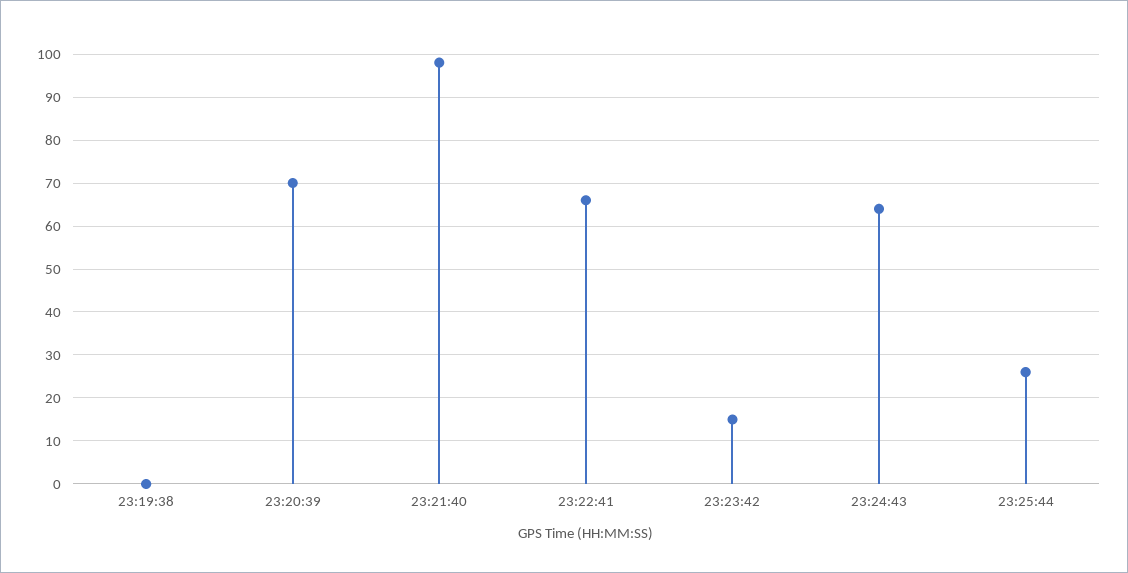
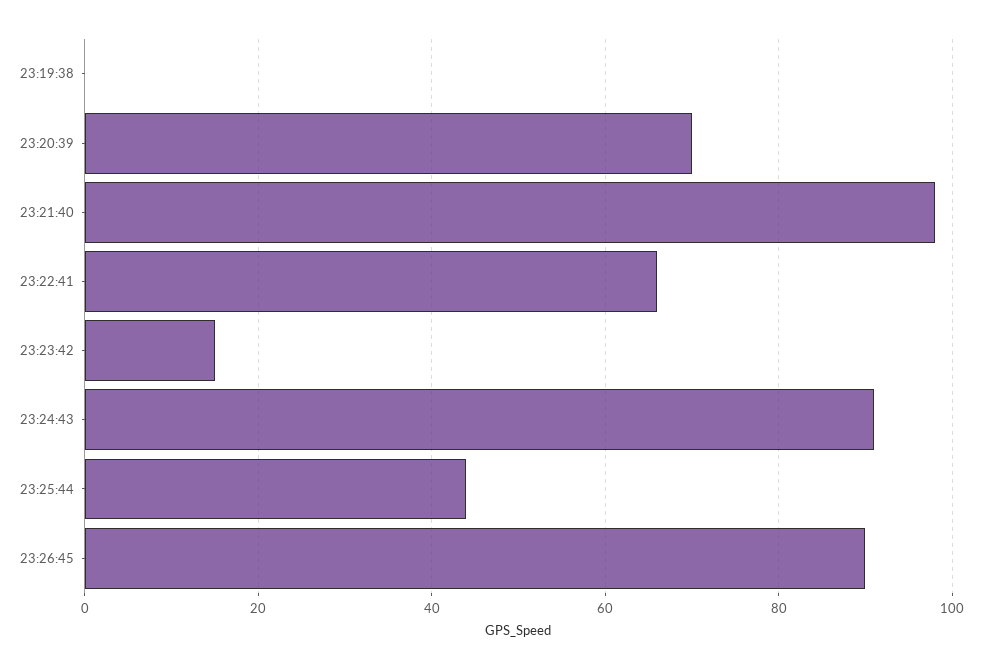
23:24:43: 65 -> 90
23:25:44: 25 -> 45
23:26:45: none -> 90

